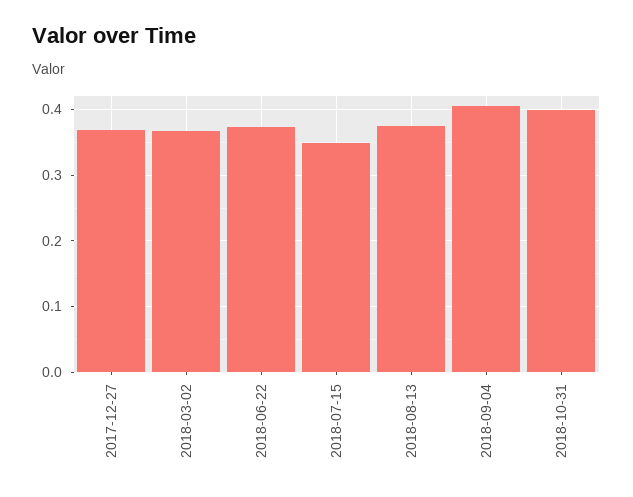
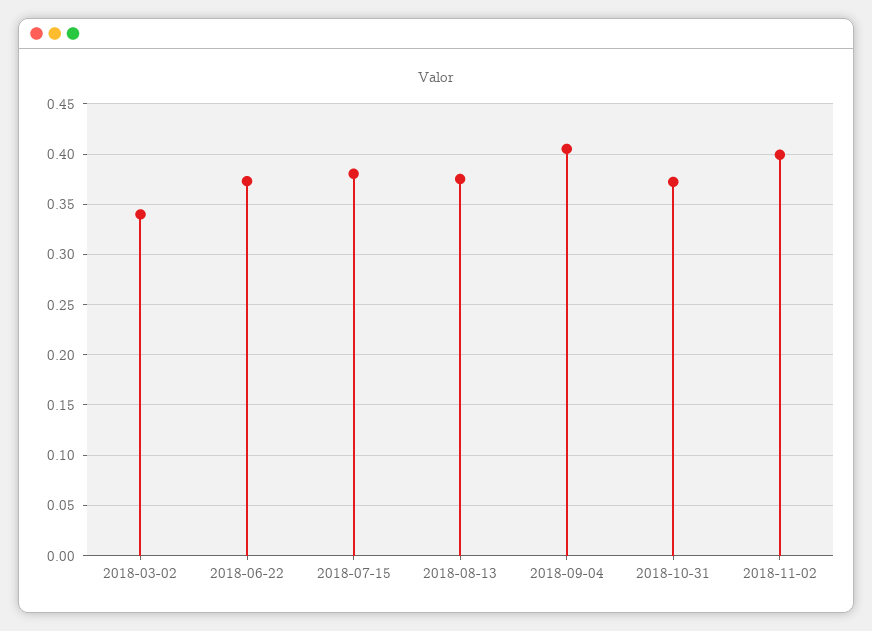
2017-12-27: 0.37 -> none
2018-03-02: 0.37 -> 0.34
2018-07-15: 0.35 -> 0.38
2018-10-31: 0.4 -> 0.37
2018-11-02: none -> 0.4

